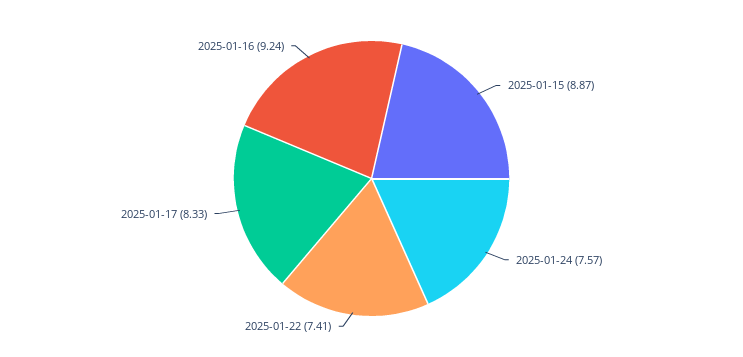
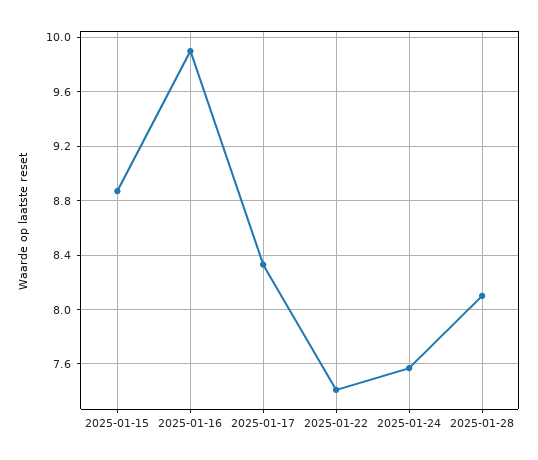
2025-01-16: 9.24 -> 9.9
2025-01-28: none -> 8.1

